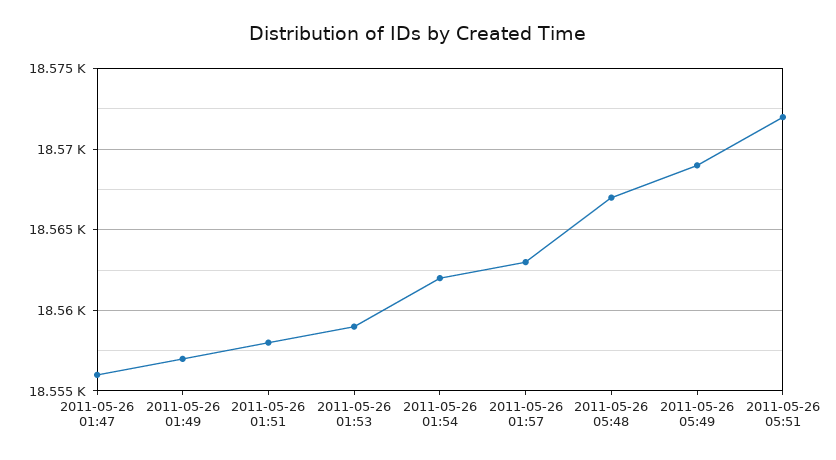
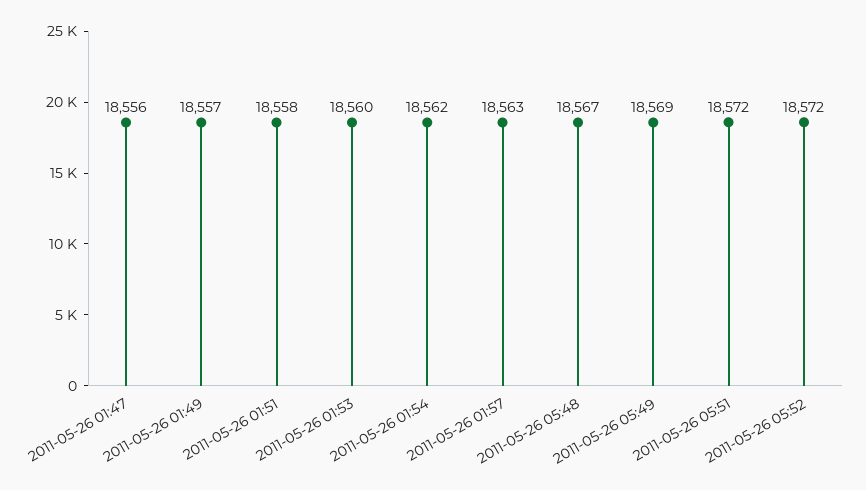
2011-05-26 01:53: 18559 -> 18560
2011-05-26 05:52: none -> 18572

